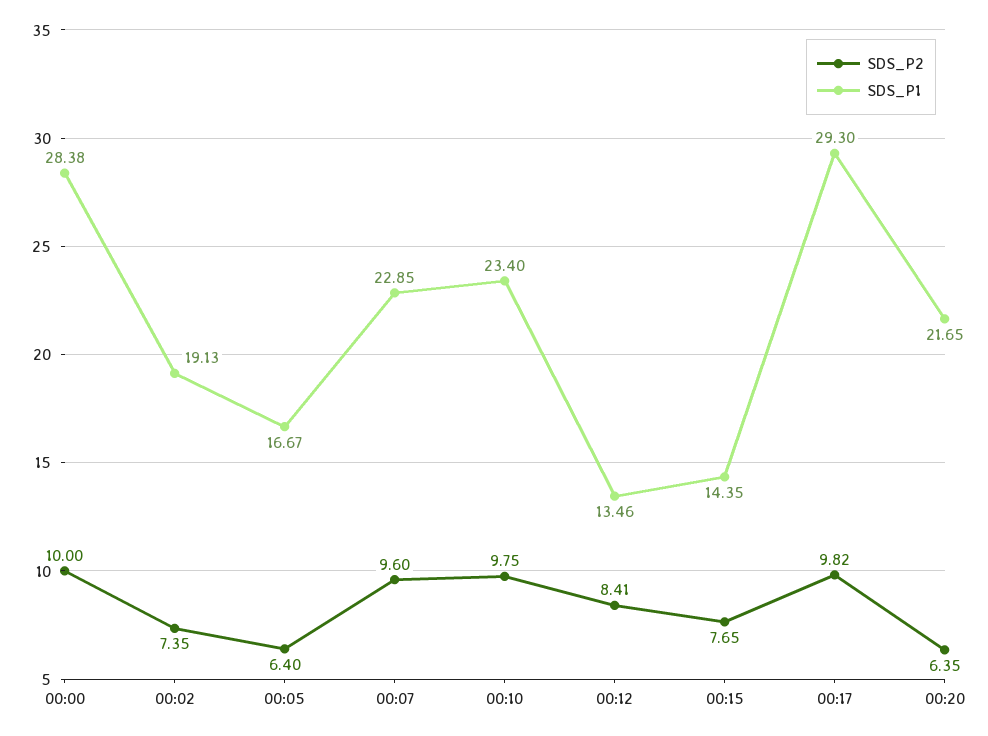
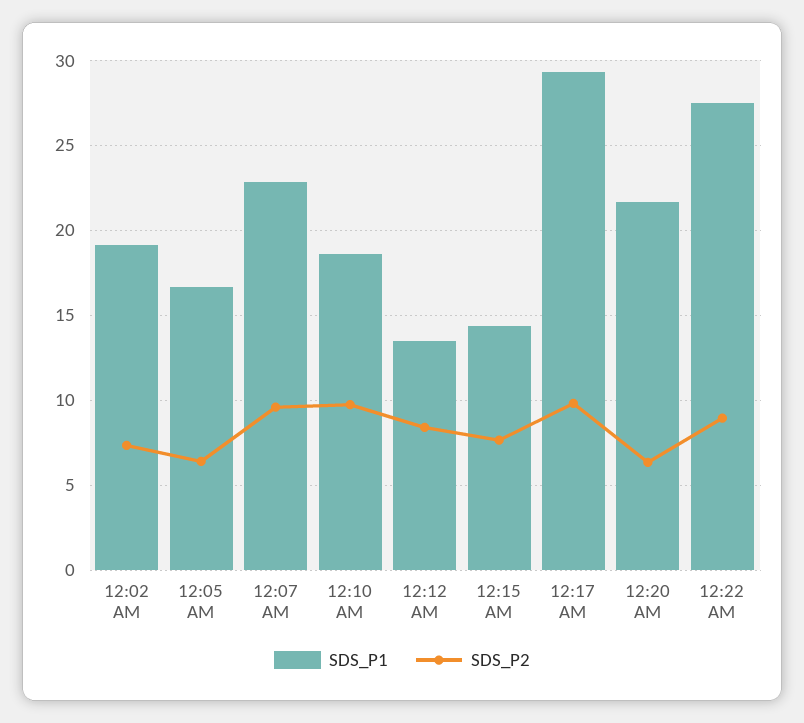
SDS_P2, 00:00: 10 -> none
SDS_P1, 00:00: 28.38 -> none
SDS_P1, 00:10: 23.4 -> 18.5
SDS_P1, 12:22 AM: none -> 27.5
SDS_P2, 12:22 AM: none -> 9

